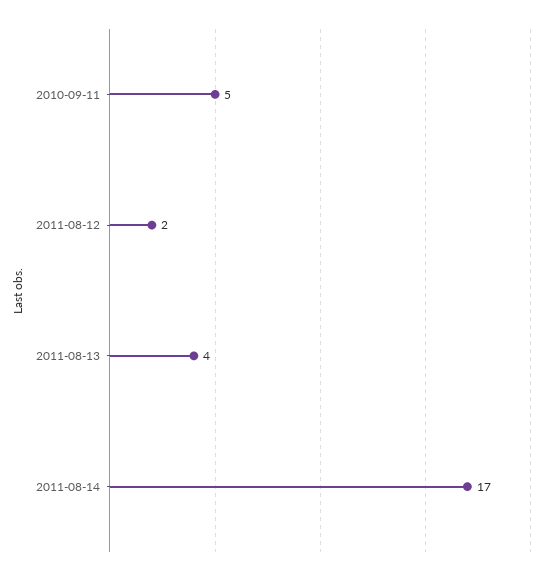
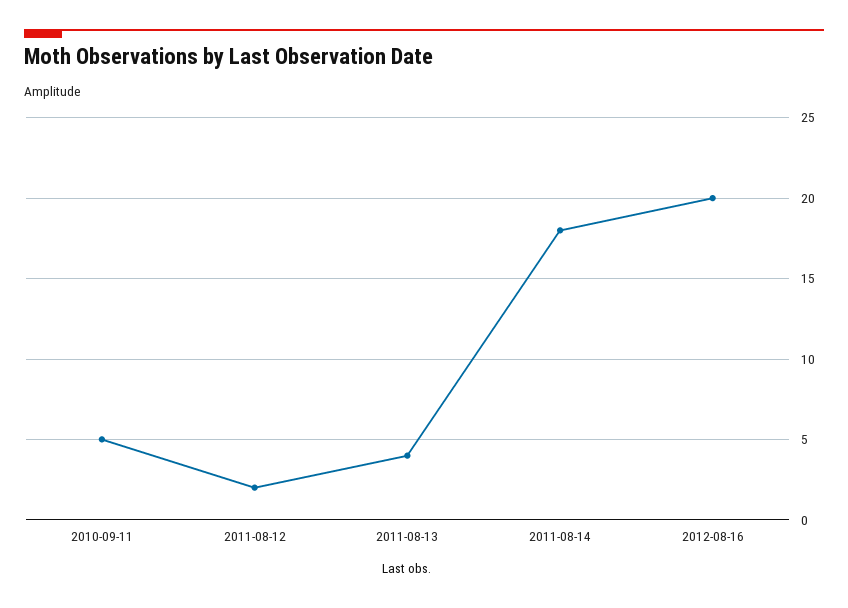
2011-08-14: 17 -> 18
2012-08-16: none -> 20

